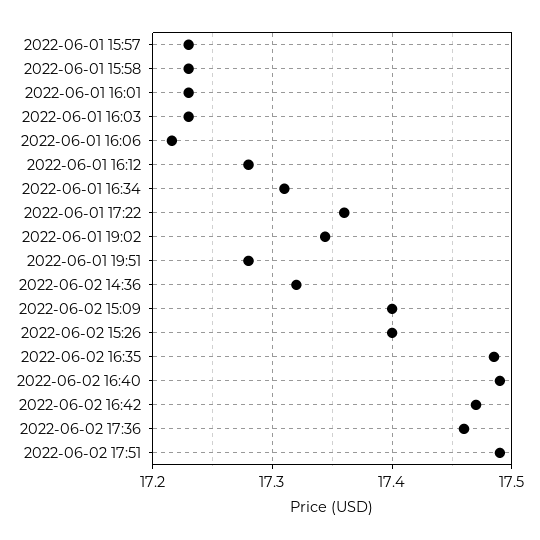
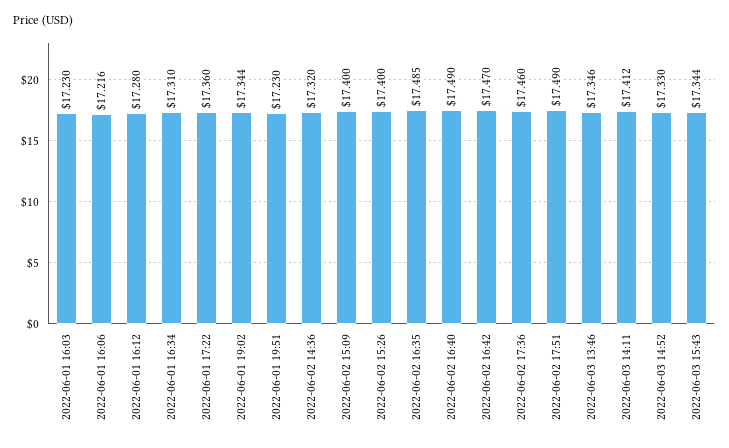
2022-06-01 15:57: 17.23 -> none
2022-06-01 15:58: 17.23 -> none
2022-06-01 16:01: 17.23 -> none
2022-06-01 19:51: 17.28 -> 17.23
2022-06-03 13:46: none -> 17.346
2022-06-03 14:11: none -> 17.412
2022-06-03 14:52: none -> 17.33
2022-06-03 15:43: none -> 17.344

